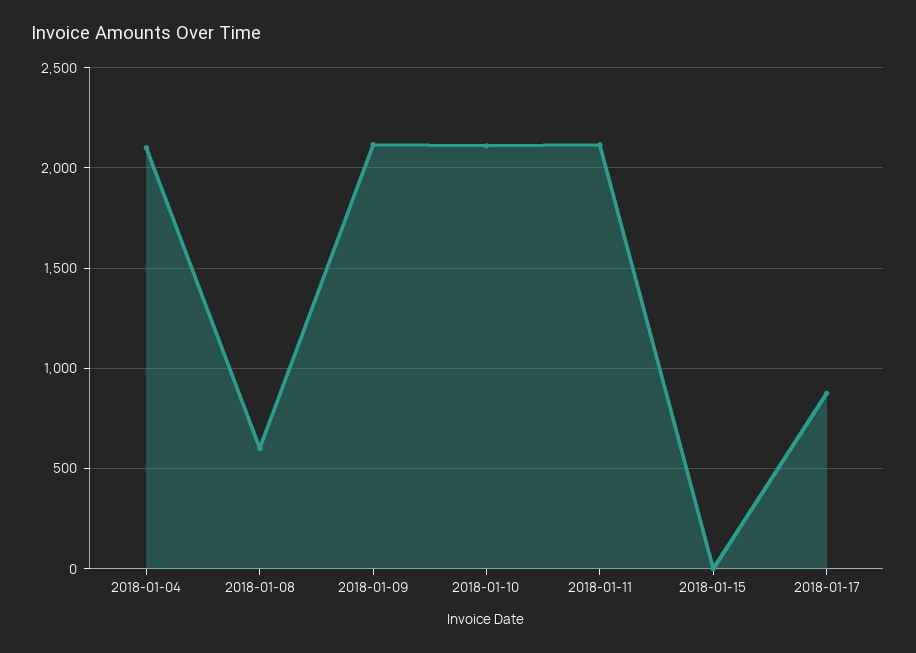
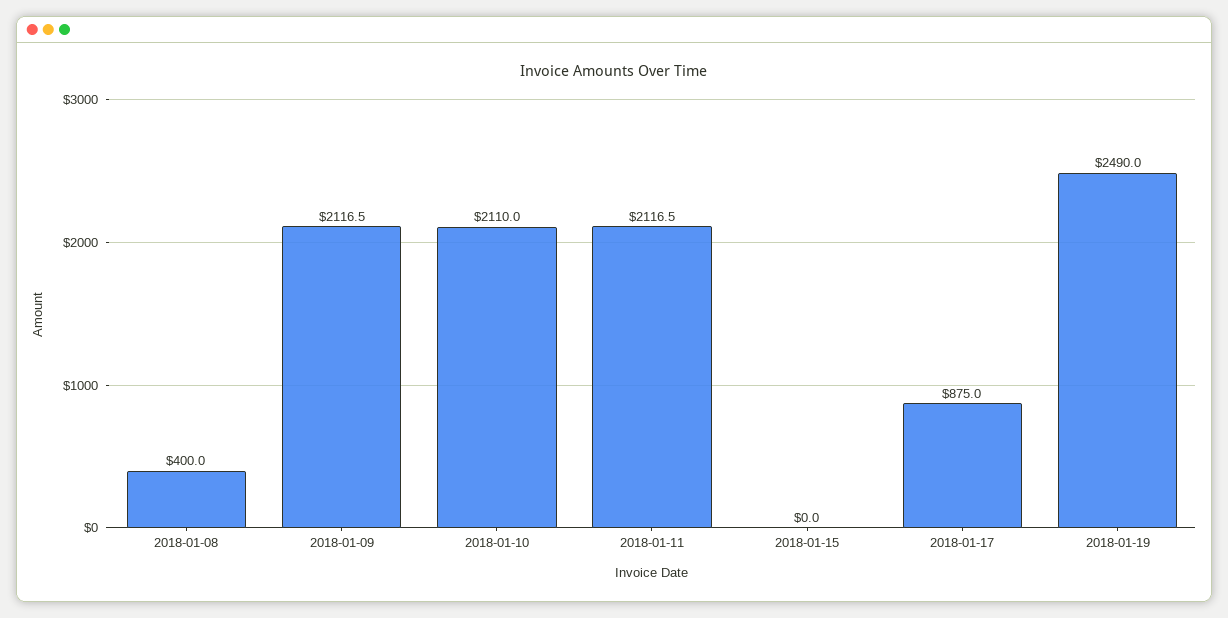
2018-01-04: 2100 -> none
2018-01-08: 600 -> 400
2018-01-19: none -> 2490

